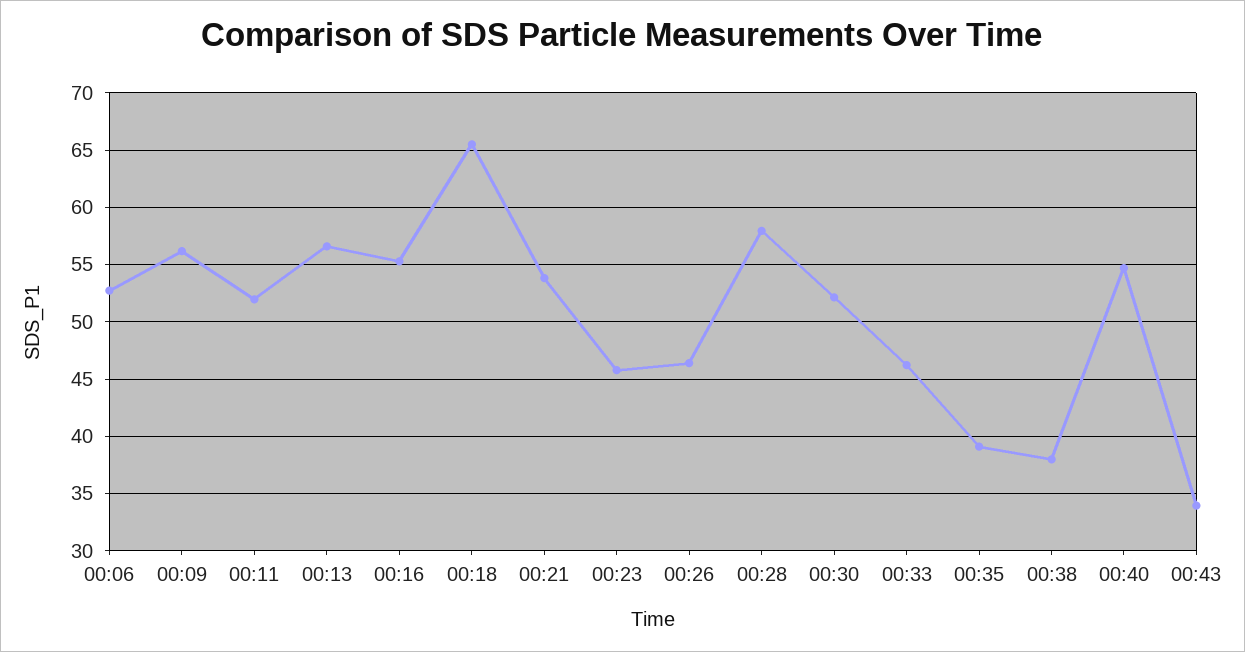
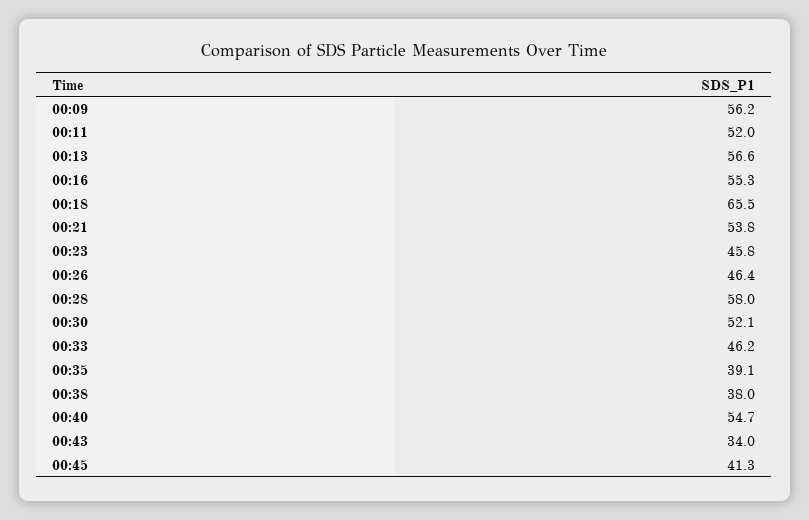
00:06: 53 -> none
00:45: none -> 41.3

